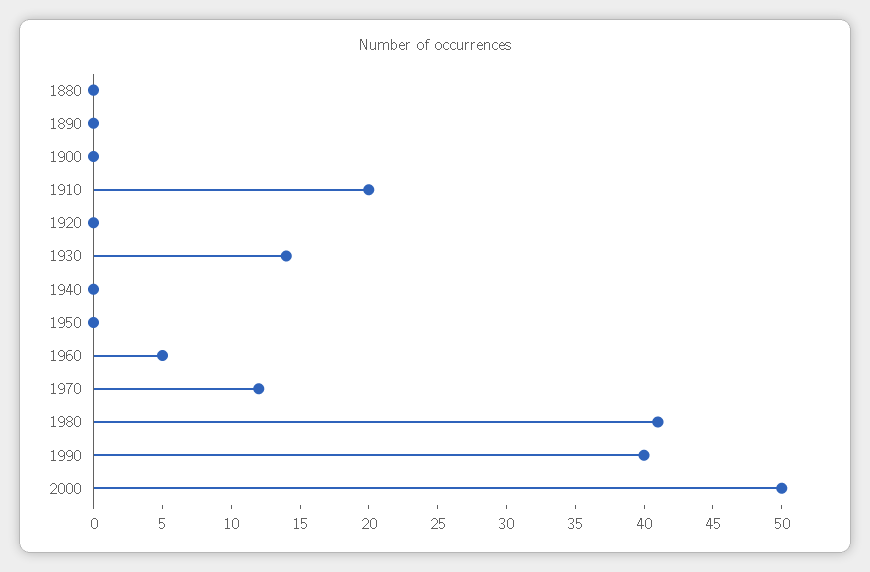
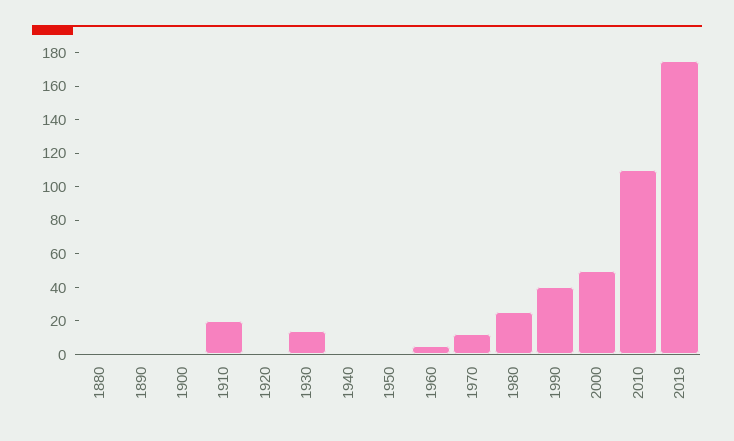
1980: 41 -> 25
2010: none -> 110
2019: none -> 175

